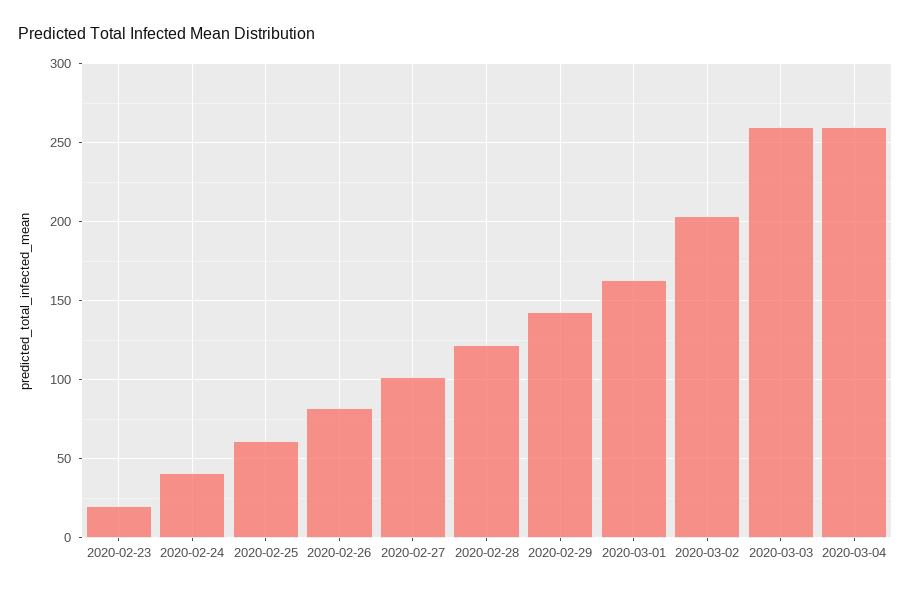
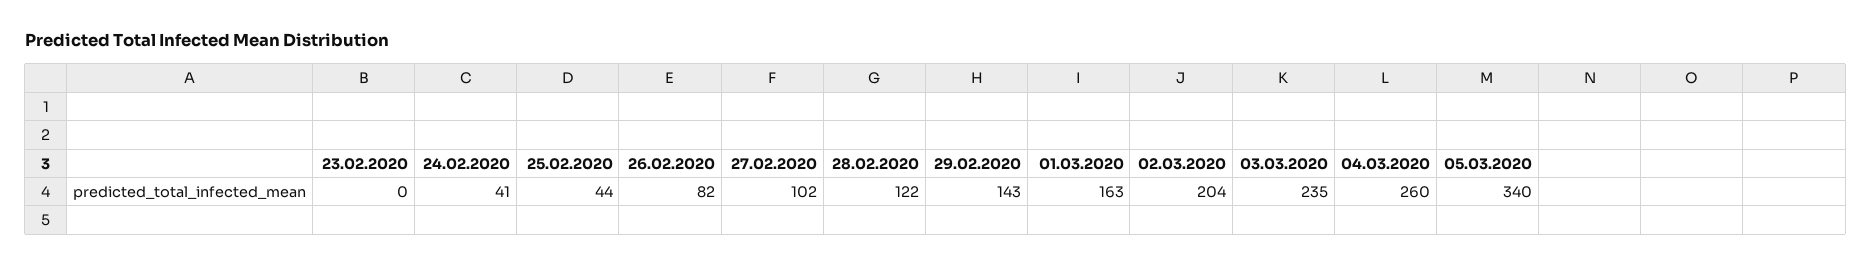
2020-02-23: 20 -> 0
2020-02-25: 60 -> 44
2020-03-03: 260 -> 235
05.03.2020: none -> 340

